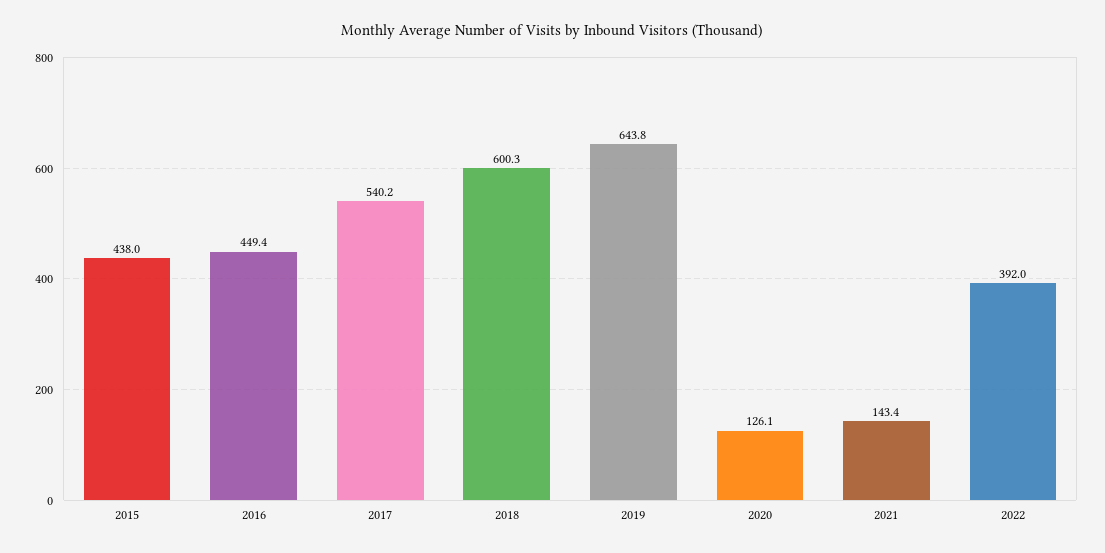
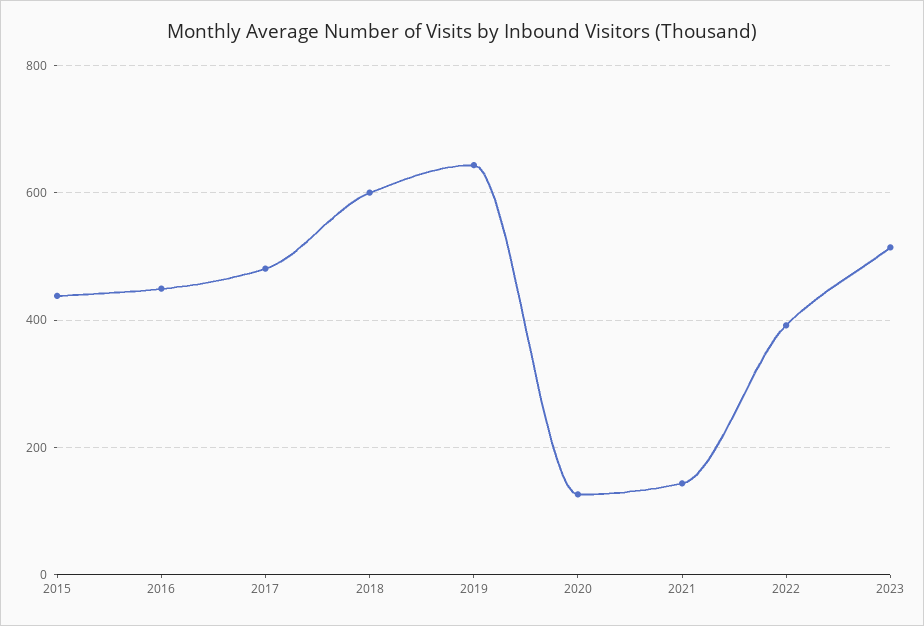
2017: 540.2 -> 480
2023: none -> 520

